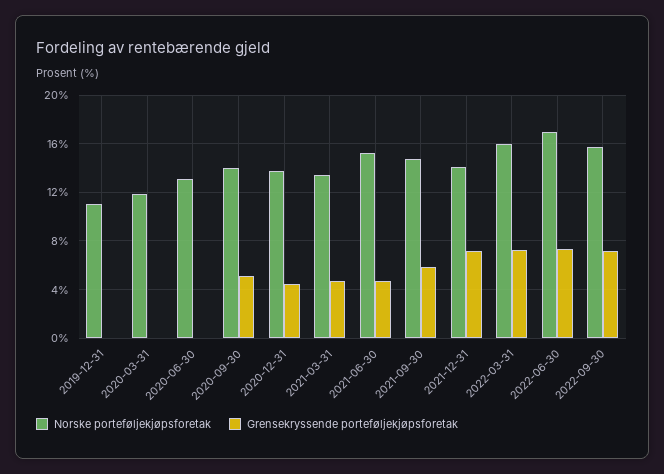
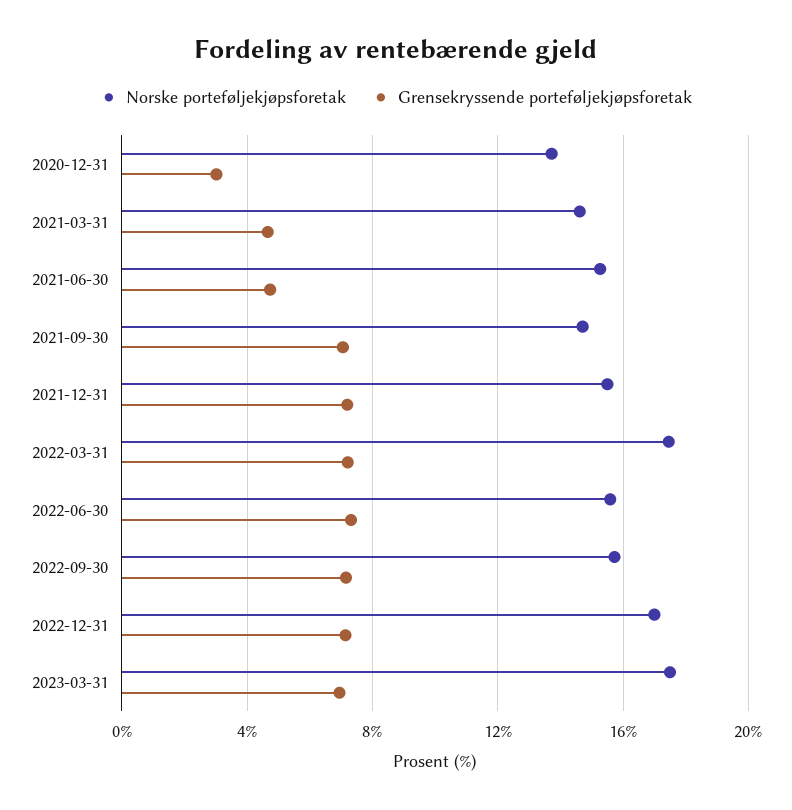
Norske porteføljekjøpsforetak, 2019-12-31: 11 -> none
Grensekryssende porteføljekjøpsforetak, 2019-12-31: 0 -> none
Norske porteføljekjøpsforetak, 2020-03-31: 12 -> none
Grensekryssende porteføljekjøpsforetak, 2020-03-31: 0 -> none
Norske porteføljekjøpsforetak, 2020-06-30: 13 -> none
Grensekryssende porteføljekjøpsforetak, 2020-06-30: 0 -> none
Norske porteføljekjøpsforetak, 2020-09-30: 14 -> none
Grensekryssende porteføljekjøpsforetak, 2020-09-30: 5 -> none
Grensekryssende porteføljekjøpsforetak, 2020-12-31: 4.5 -> 3
Norske porteføljekjøpsforetak, 2021-03-31: 13.5 -> 14.5
Grensekryssende porteføljekjøpsforetak, 2021-09-30: 6 -> 7
Norske porteføljekjøpsforetak, 2021-12-31: 14 -> 15.5
Norske porteføljekjøpsforetak, 2022-03-31: 16 -> 17.5
Norske porteføljekjøpsforetak, 2022-06-30: 17 -> 15.5
Norske porteføljekjøpsforetak, 2022-12-31: none -> 17
Grensekryssende porteføljekjøpsforetak, 2022-12-31: none -> 7
Norske porteføljekjøpsforetak, 2023-03-31: none -> 17.5
Grensekryssende porteføljekjøpsforetak, 2023-03-31: none -> 7

